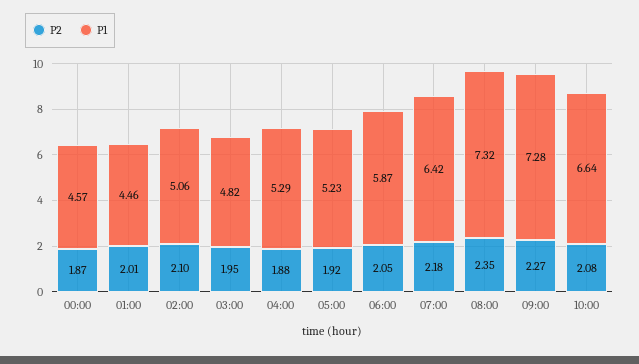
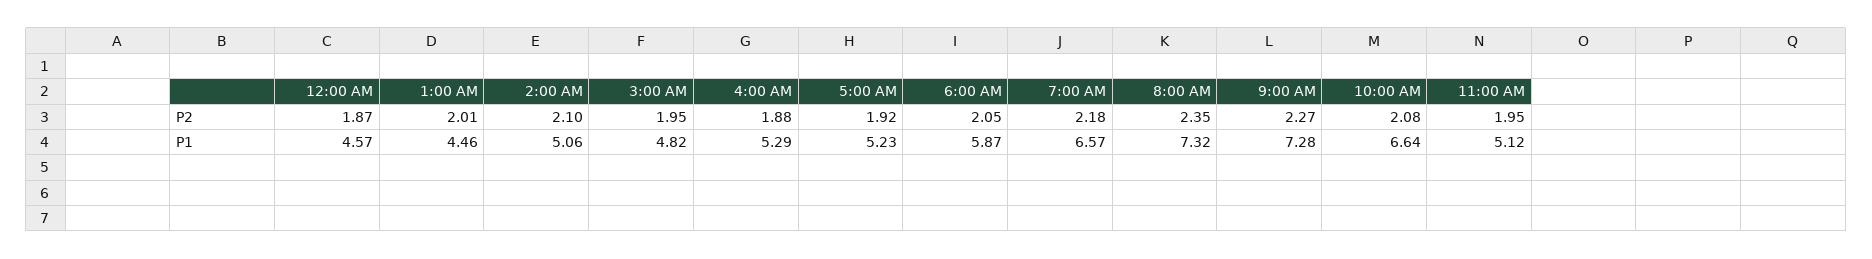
P1, 07:00: 6.42 -> 6.57
P2, 11:00 AM: none -> 1.95
P1, 11:00 AM: none -> 5.12

